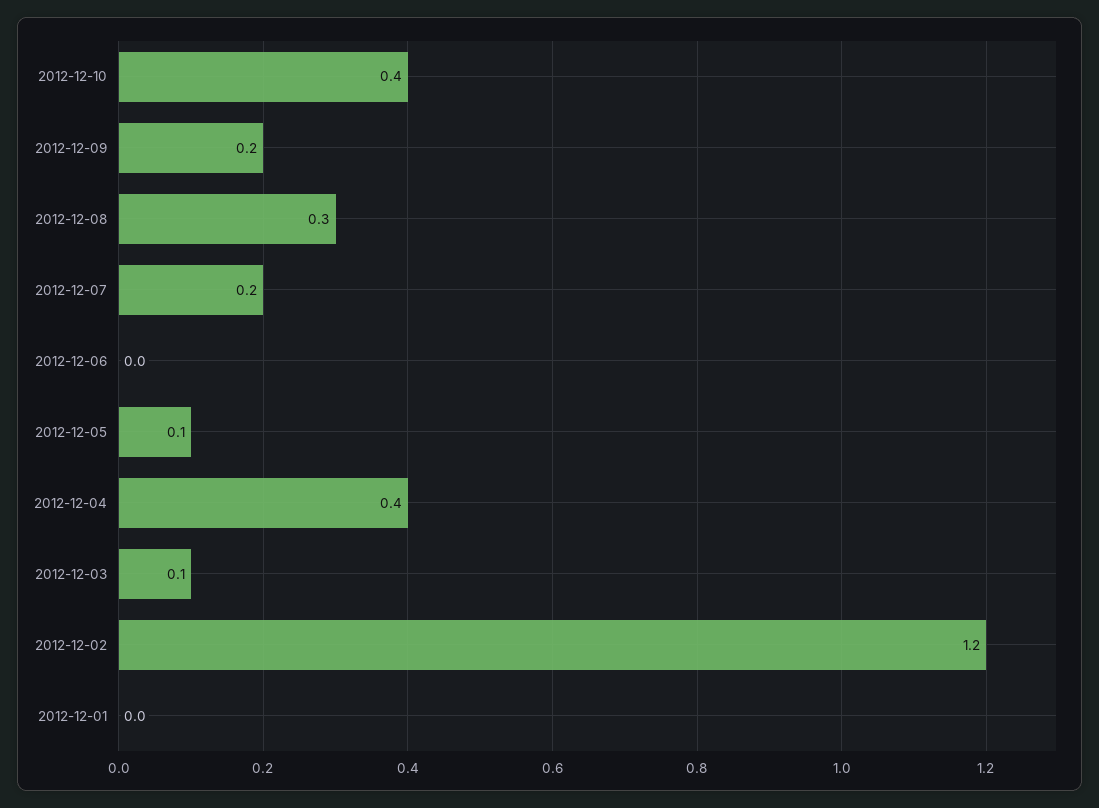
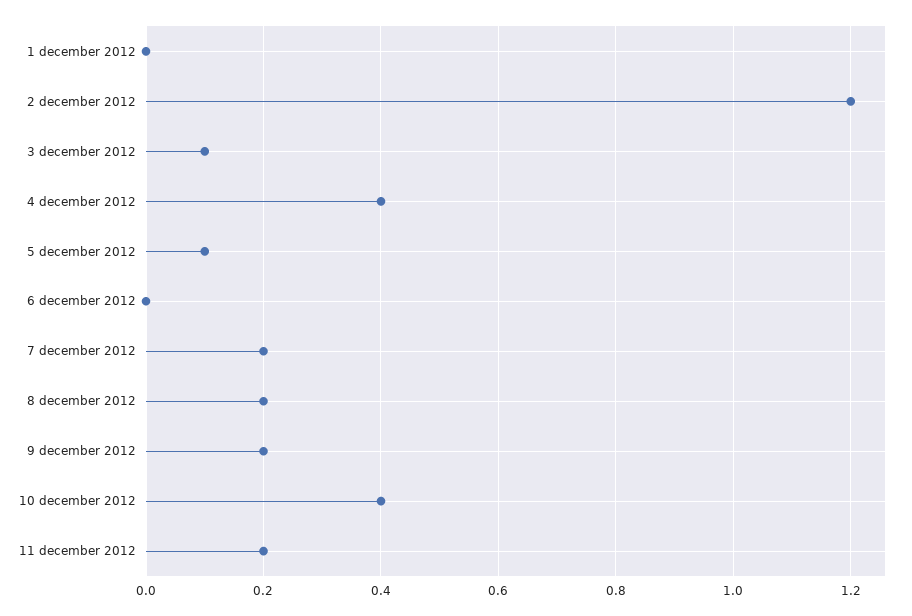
2012-12-08: 0.3 -> 0.2
11 december 2012: none -> 0.2

